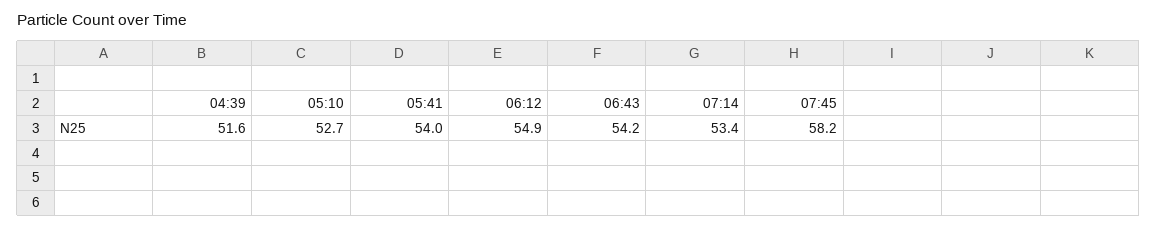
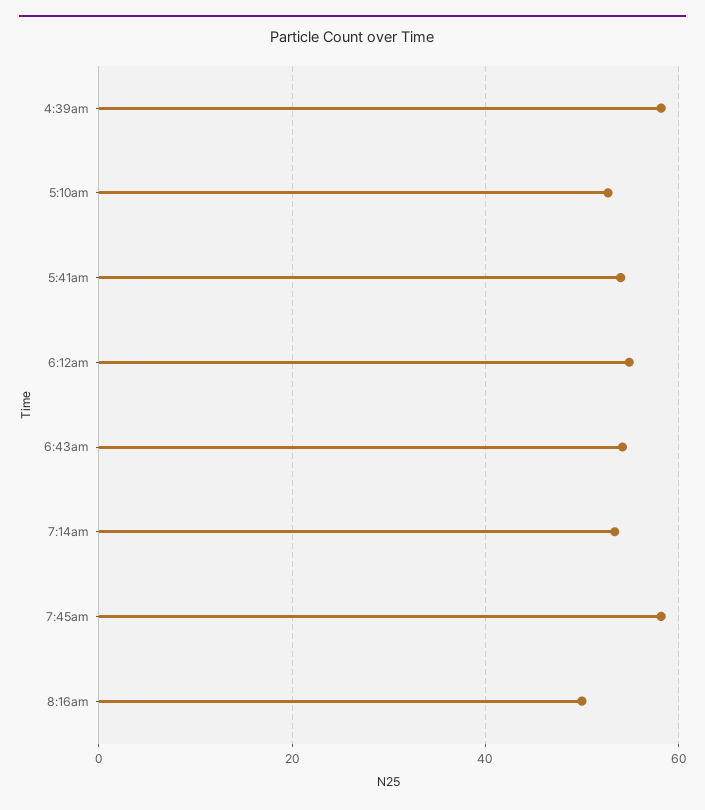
04:39: 51.6 -> 58
8:16am: none -> 50

